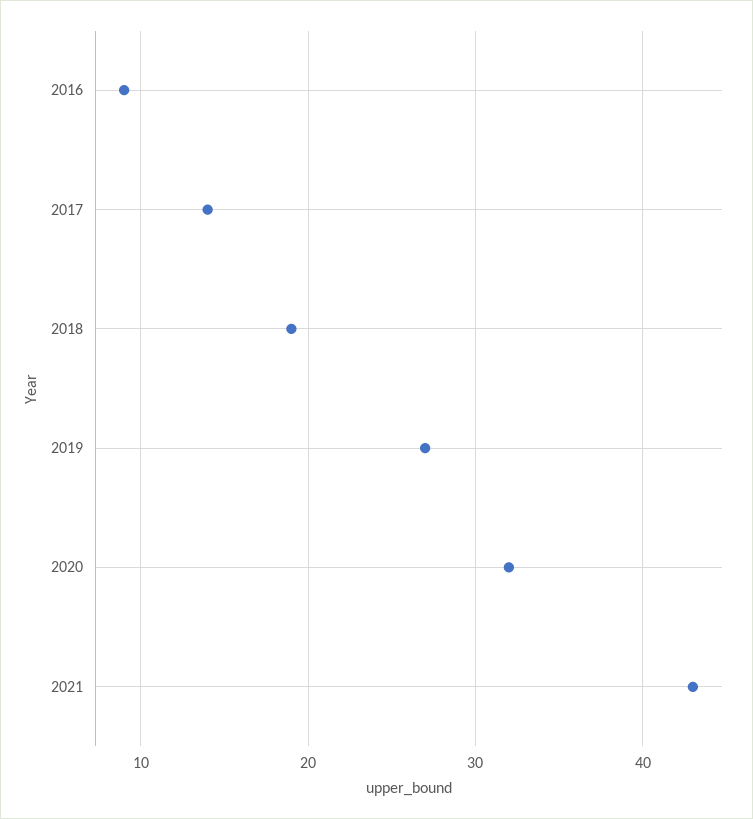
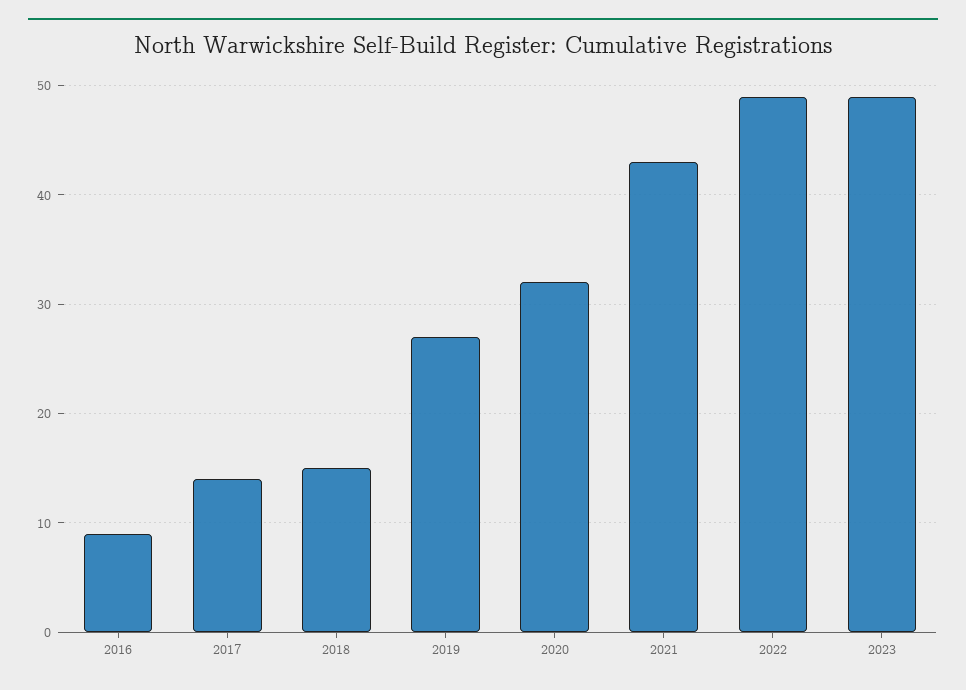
2018: 19 -> 15
2022: none -> 49
2023: none -> 49

